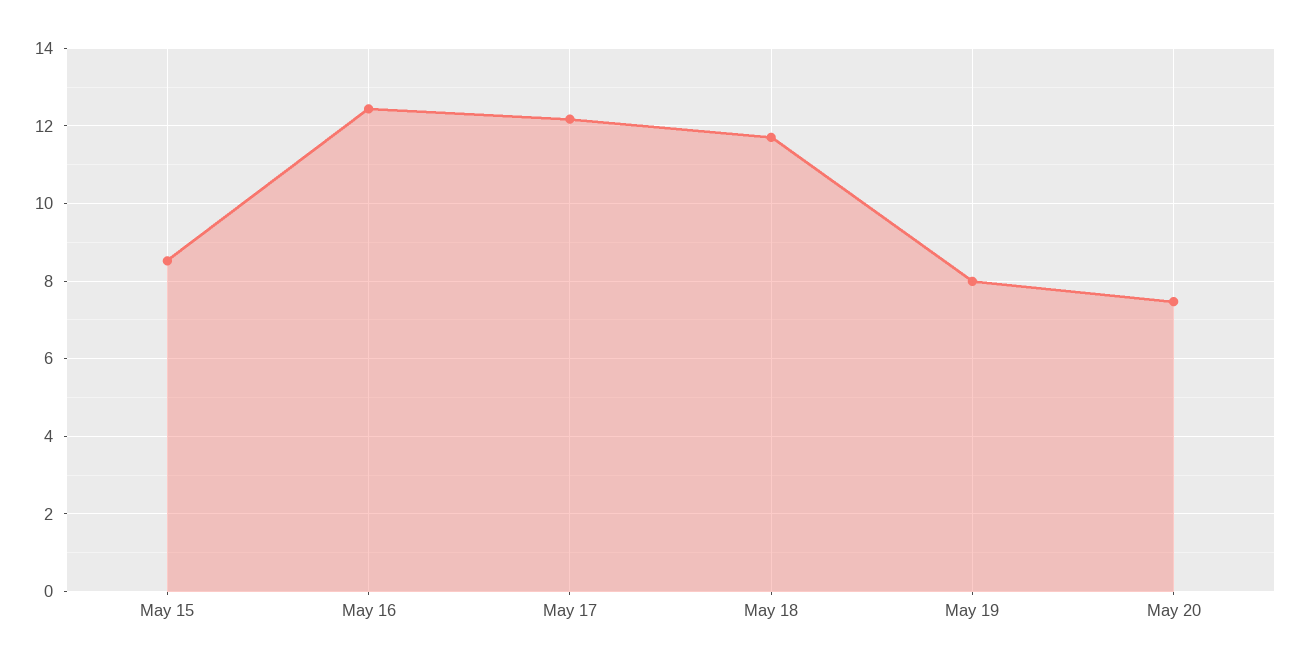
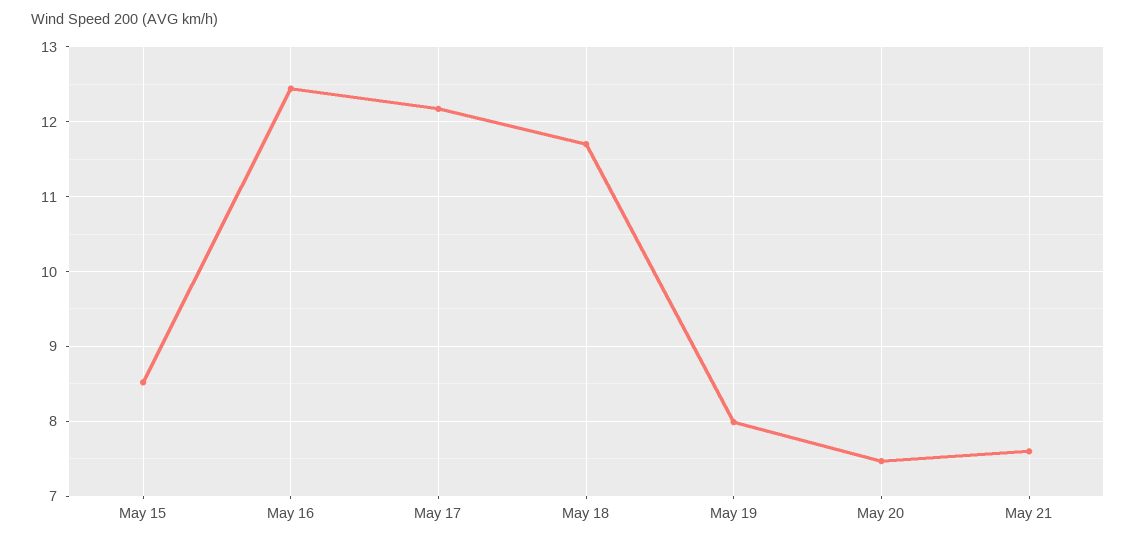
May 21: none -> 7.6

